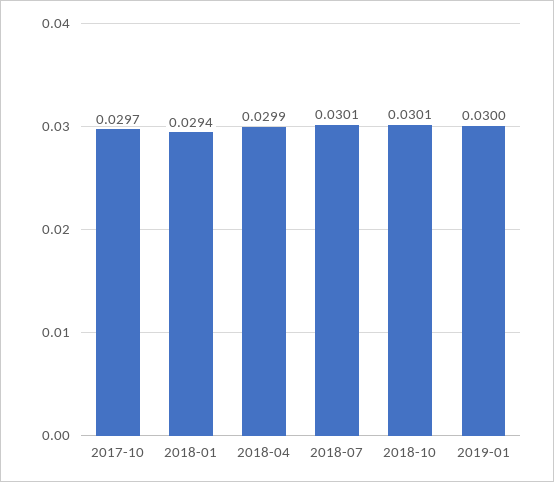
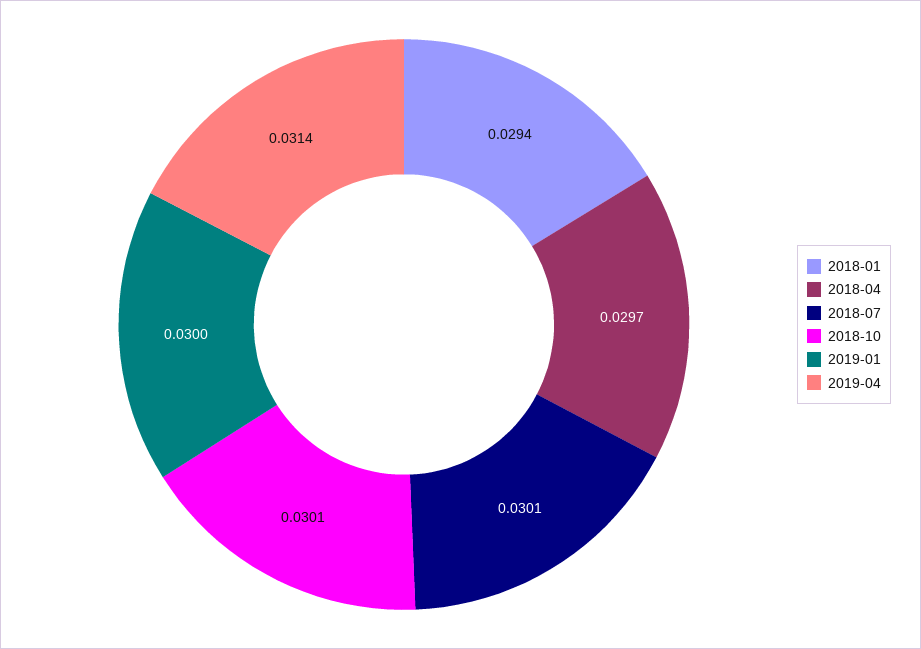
2017-10: 0.0297 -> none
2018-04: 0.0299 -> 0.0297
2019-04: none -> 0.0314

